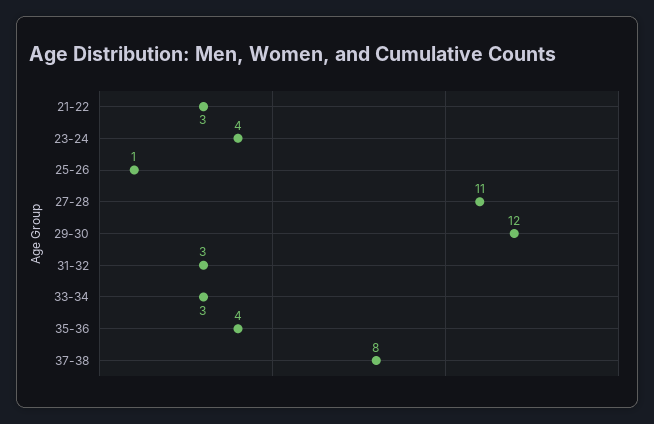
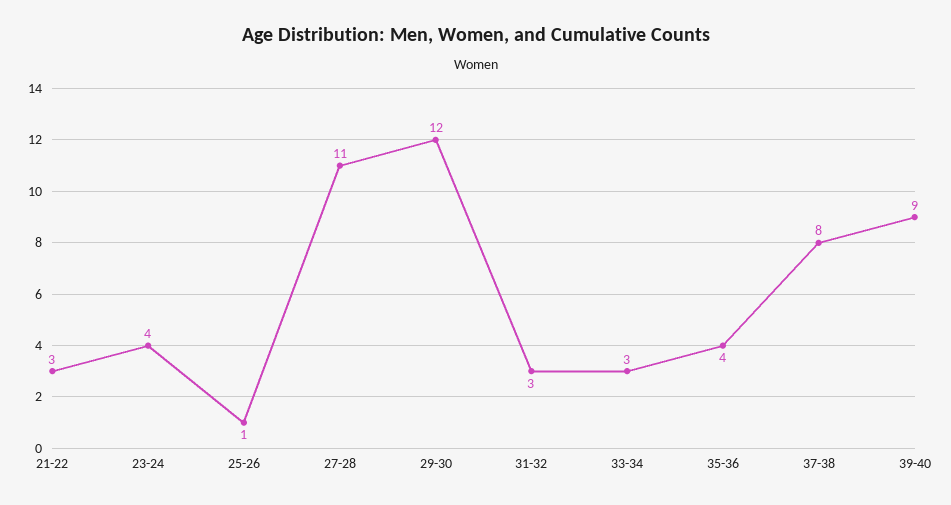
39-40: none -> 9

